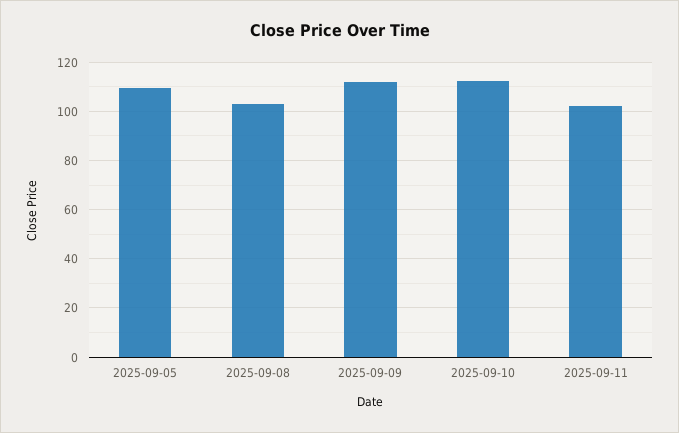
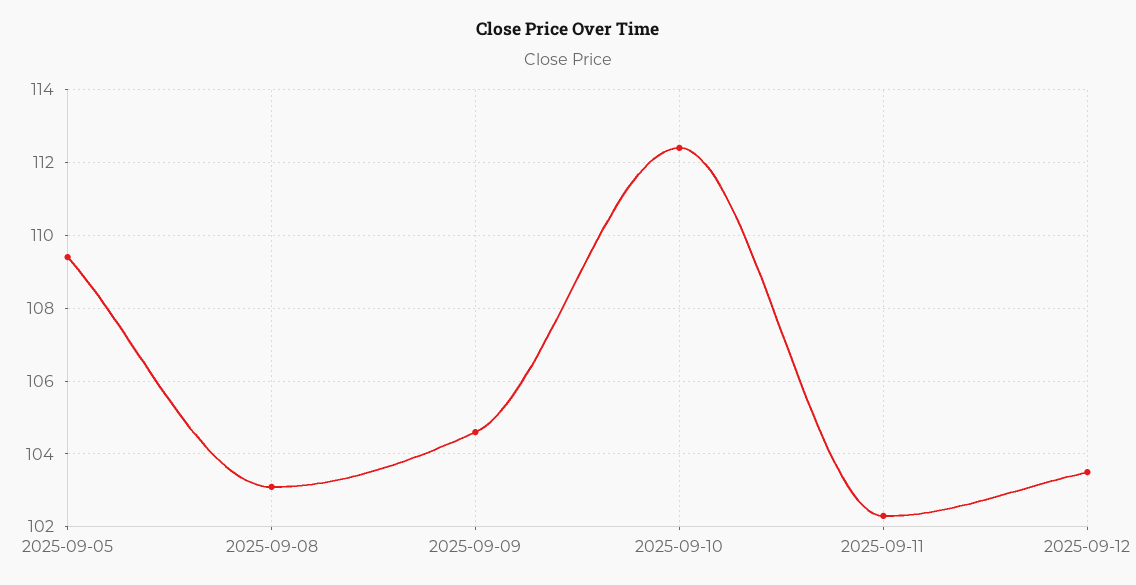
2025-09-09: 112.5 -> 104.5
2025-09-12: none -> 103.5

